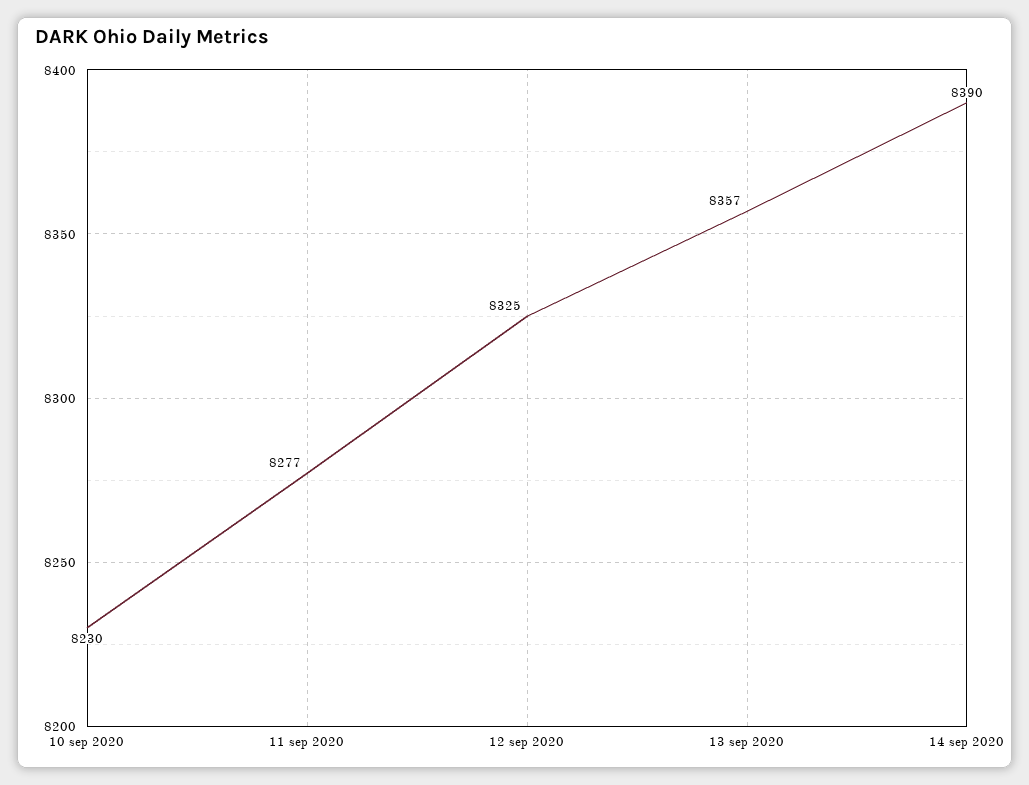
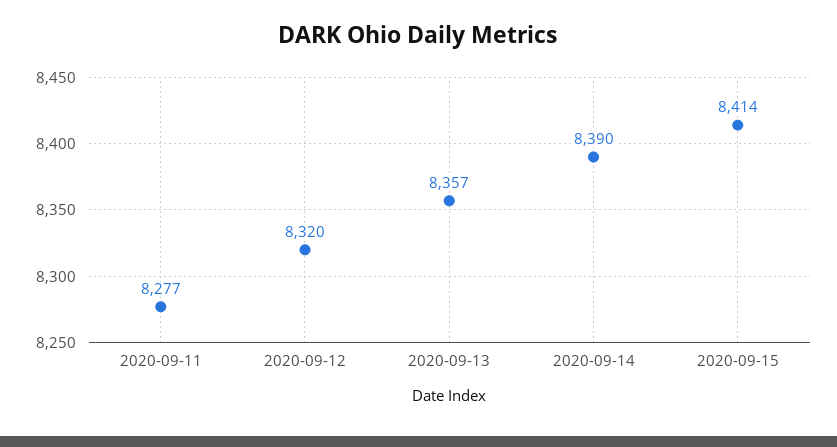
10 sep 2020: 8230 -> none
12 sep 2020: 8325 -> 8320
2020-09-15: none -> 8414

